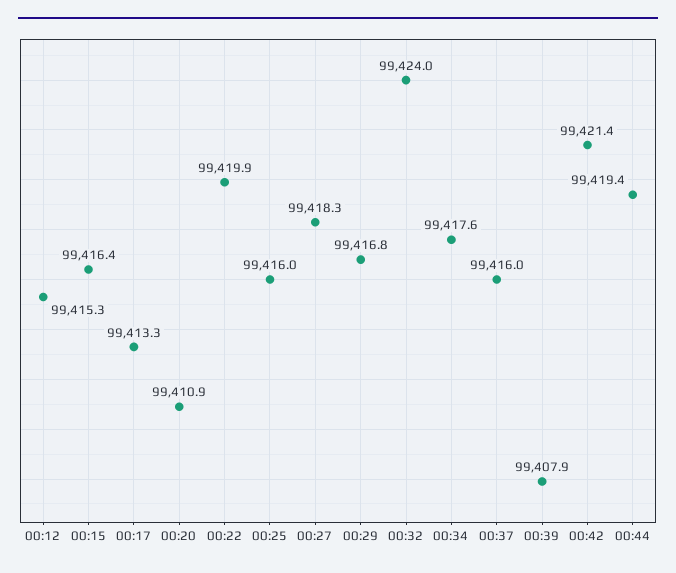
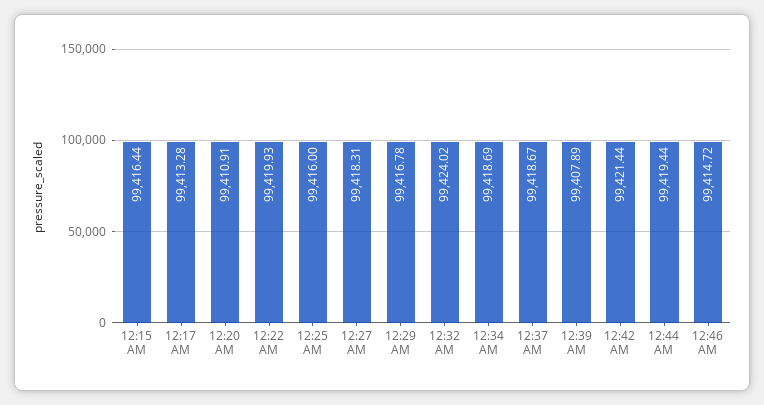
00:12: 99415.3 -> none
00:34: 99417.6 -> 99418.69
00:37: 99416 -> 99418.67
12:46 AM: none -> 99414.72

